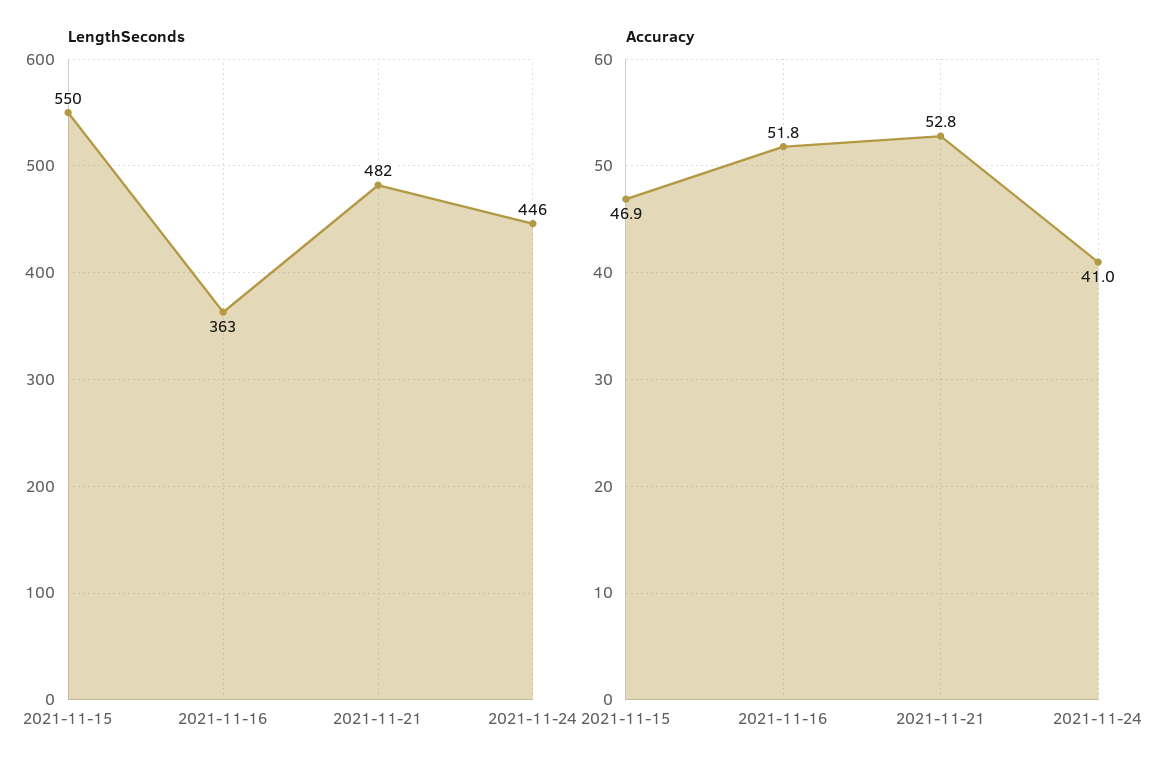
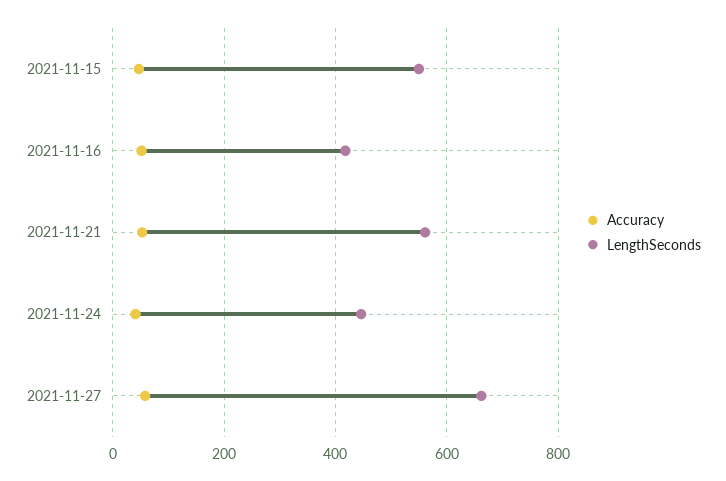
LengthSeconds, 2021-11-16: 363 -> 420
LengthSeconds, 2021-11-21: 482 -> 560
Accuracy, 2021-11-27: none -> 60
LengthSeconds, 2021-11-27: none -> 660

